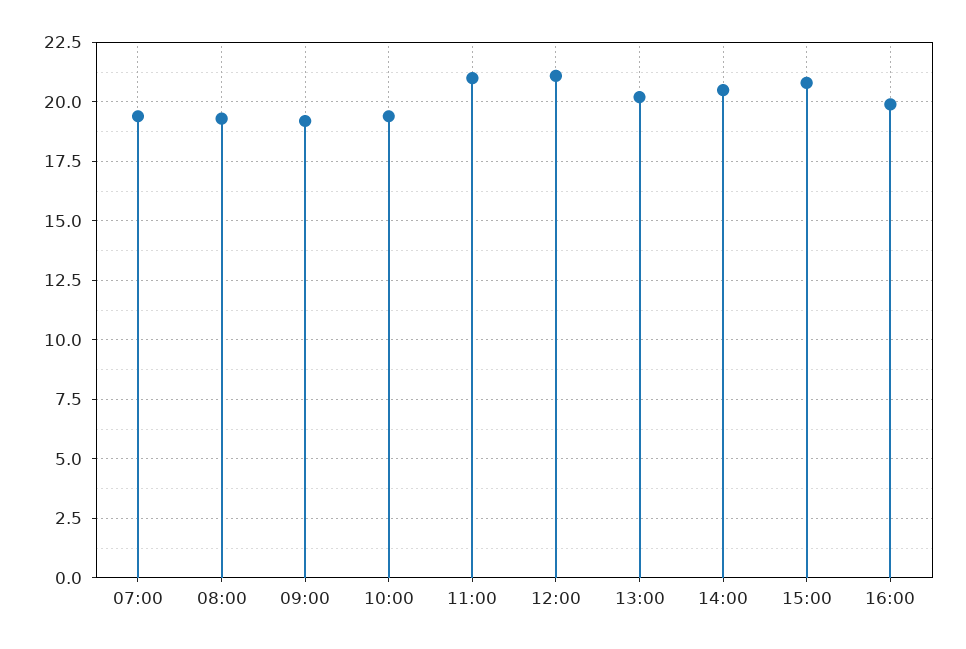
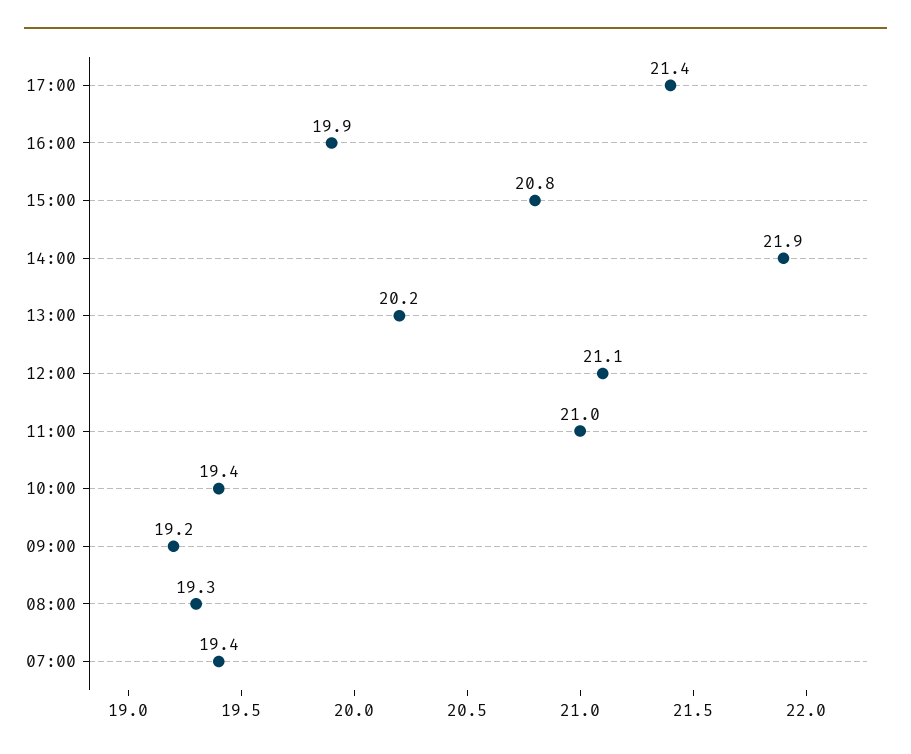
14:00: 20.5 -> 21.9
17:00: none -> 21.4

